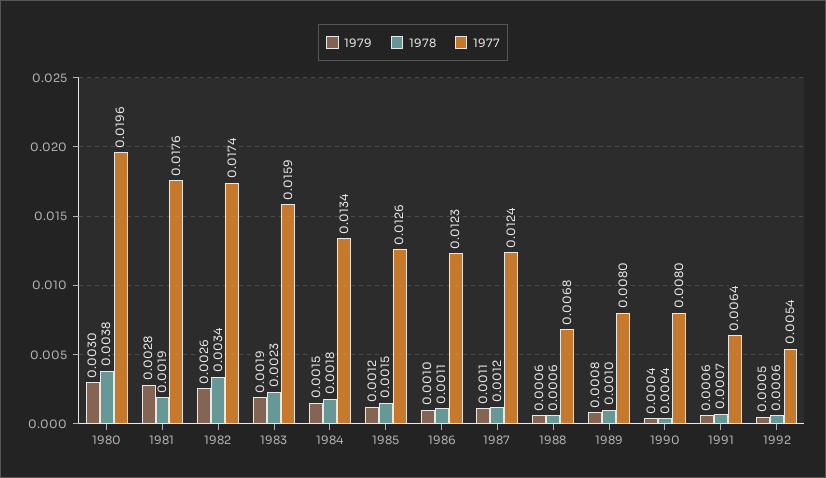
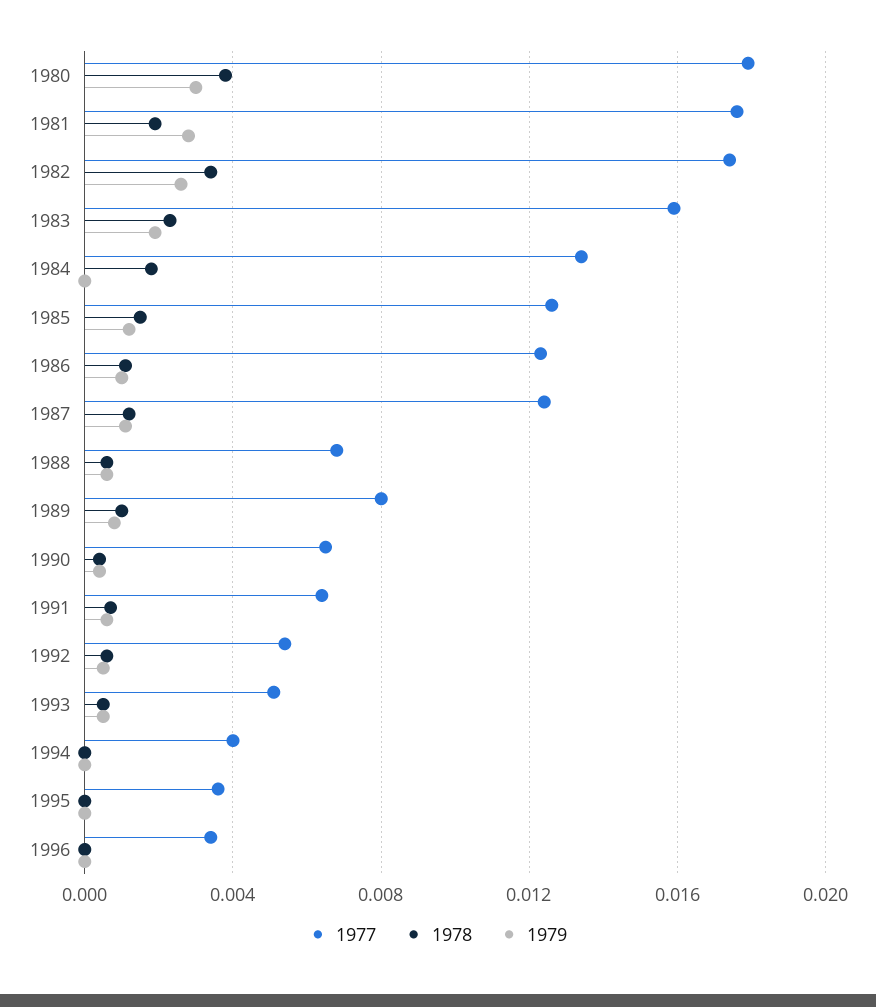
1977, 1980: 0.0196 -> 0.018
1979, 1984: 0.0015 -> 0
1977, 1990: 0.008 -> 0.0065
1977, 1993: none -> 0.005
1978, 1993: none -> 0.0005
1979, 1993: none -> 0.0005
1977, 1994: none -> 0.004
1978, 1994: none -> 0
1979, 1994: none -> 0
1977, 1995: none -> 0.0035
1978, 1995: none -> 0
1979, 1995: none -> 0
1977, 1996: none -> 0.0035
1978, 1996: none -> 0
1979, 1996: none -> 0

